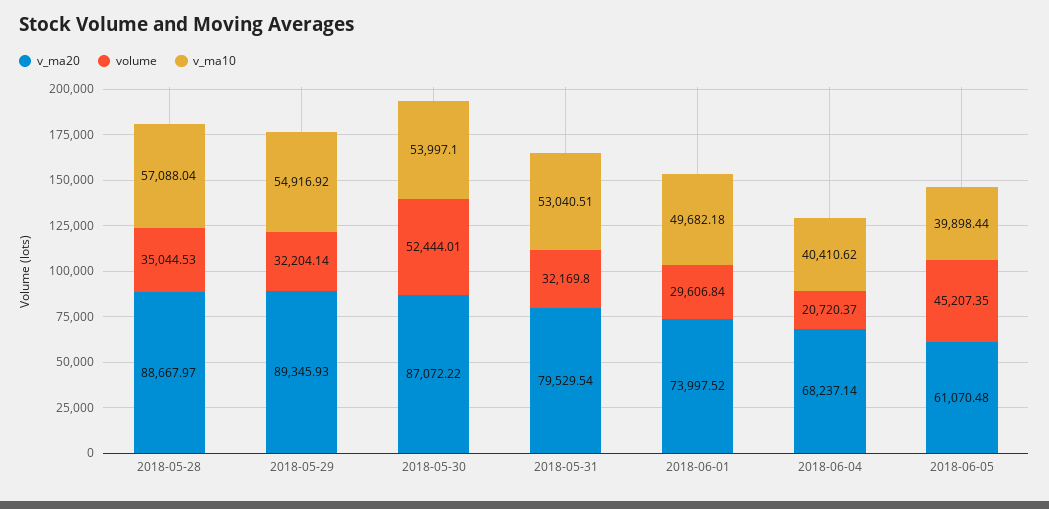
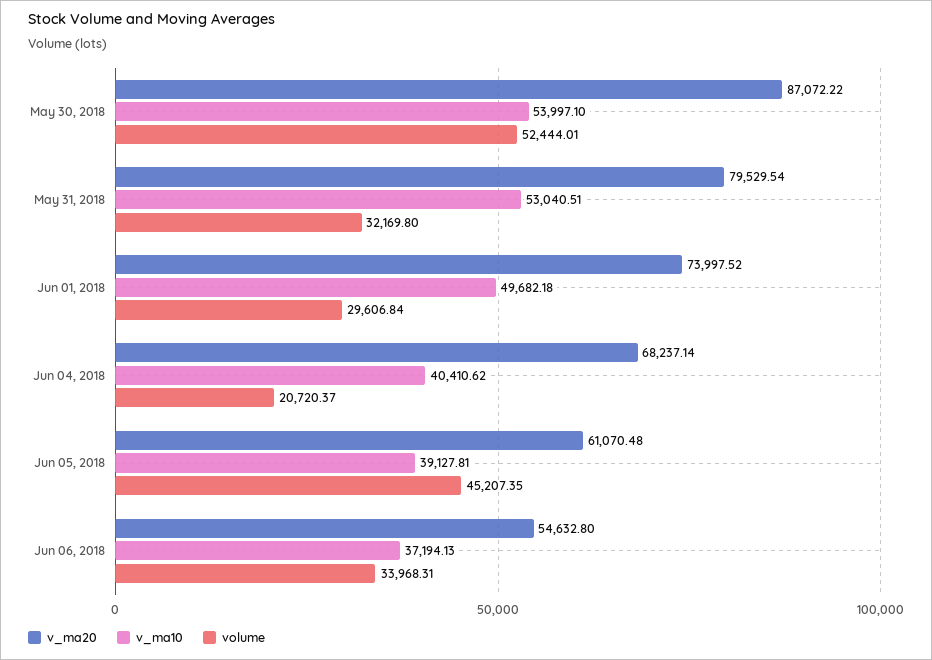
v_ma20, 2018-05-28: 88667.97 -> none
volume, 2018-05-28: 35044.53 -> none
v_ma10, 2018-05-28: 57088.04 -> none
v_ma20, 2018-05-29: 89345.93 -> none
volume, 2018-05-29: 32204.14 -> none
v_ma10, 2018-05-29: 54916.92 -> none
v_ma10, 2018-06-05: 39898.44 -> 39127.81
v_ma20, Jun 06, 2018: none -> 54632.8
v_ma10, Jun 06, 2018: none -> 37194.13
volume, Jun 06, 2018: none -> 33968.31

